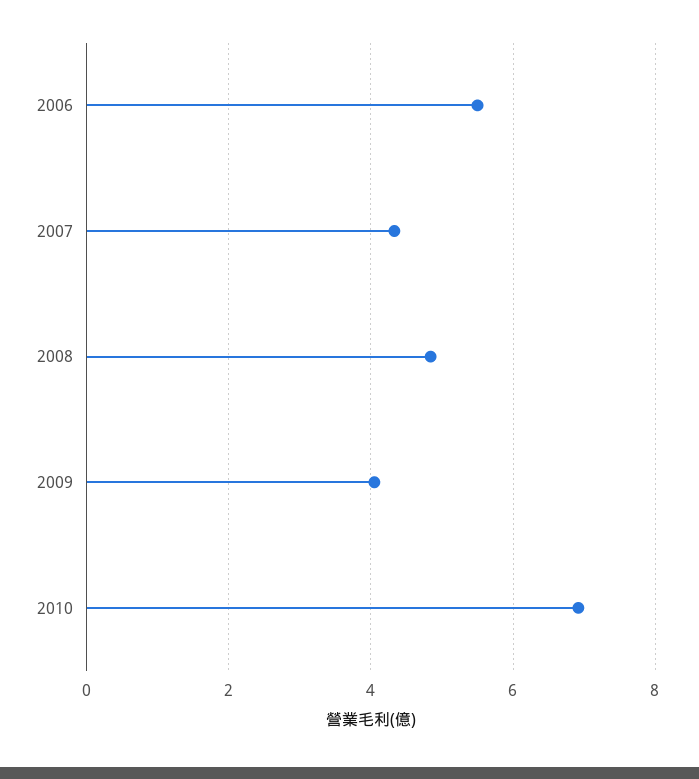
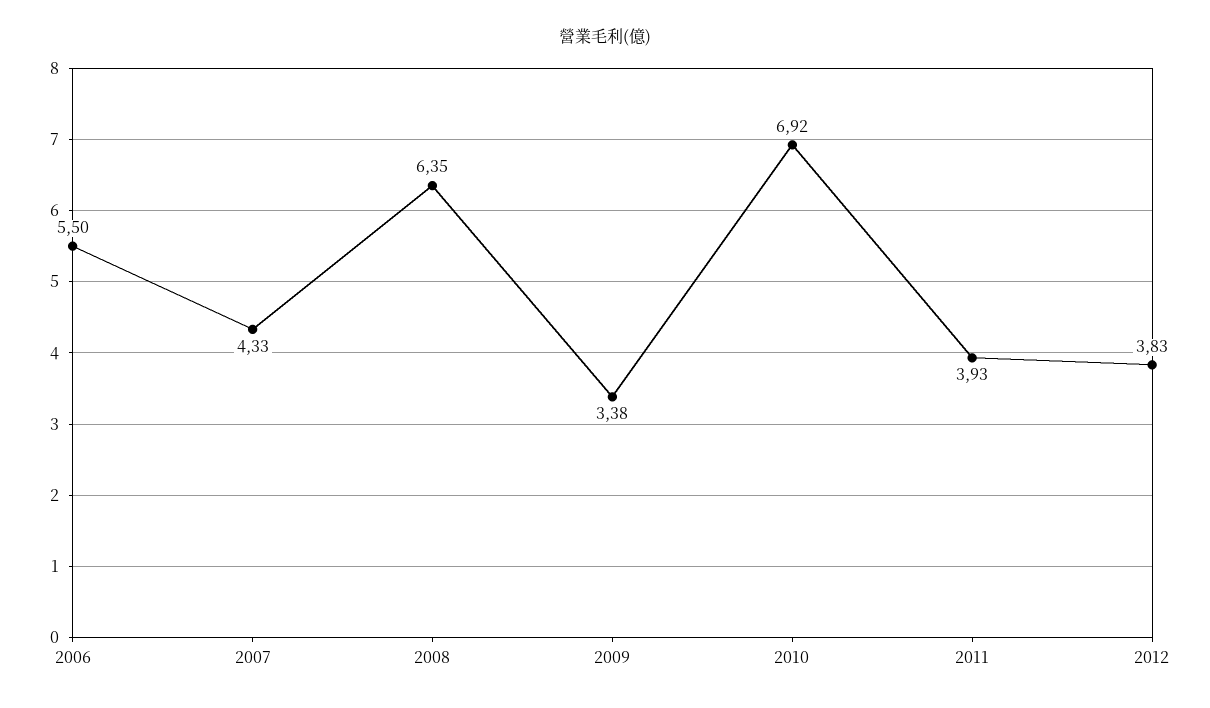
2008: 4.8 -> 6.35
2009: 4 -> 3.38
2011: none -> 3.93
2012: none -> 3.83

